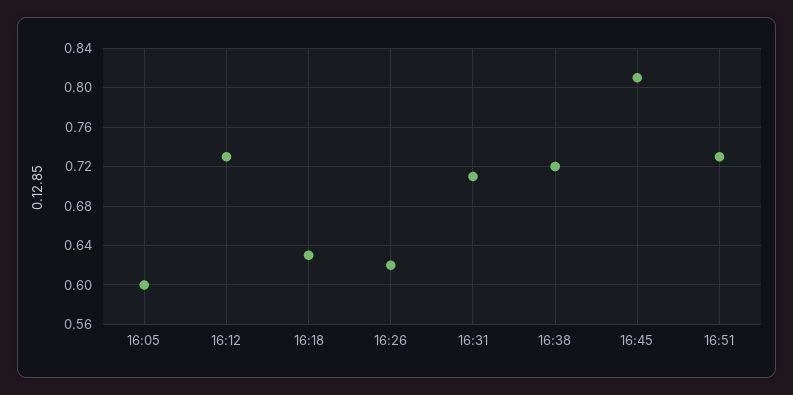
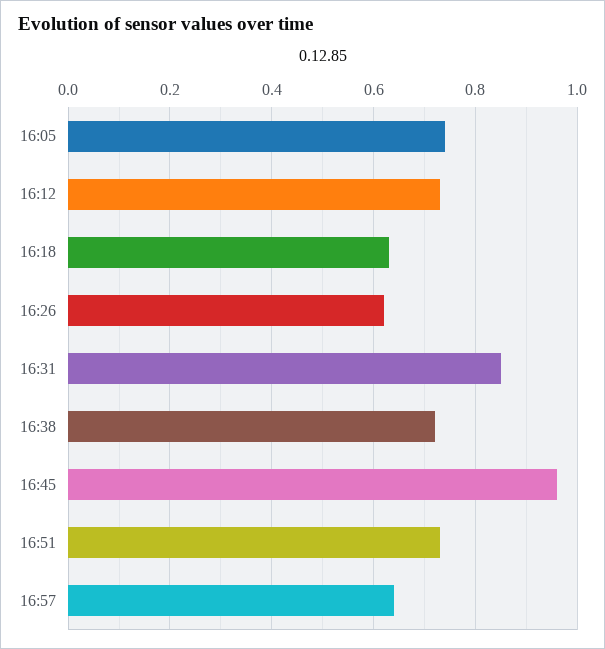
16:05: 0.6 -> 0.75
16:31: 0.71 -> 0.85
16:45: 0.81 -> 0.95
16:57: none -> 0.65

